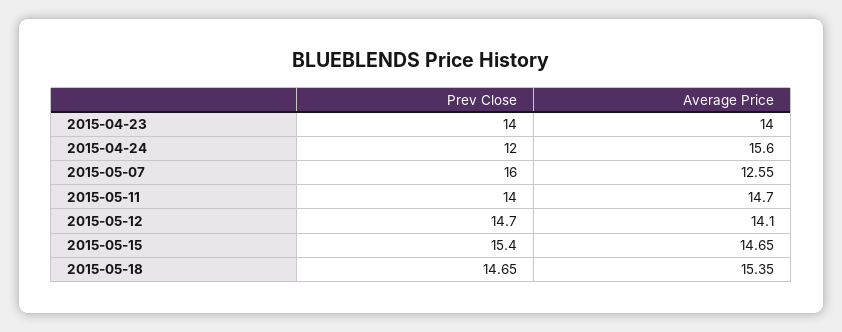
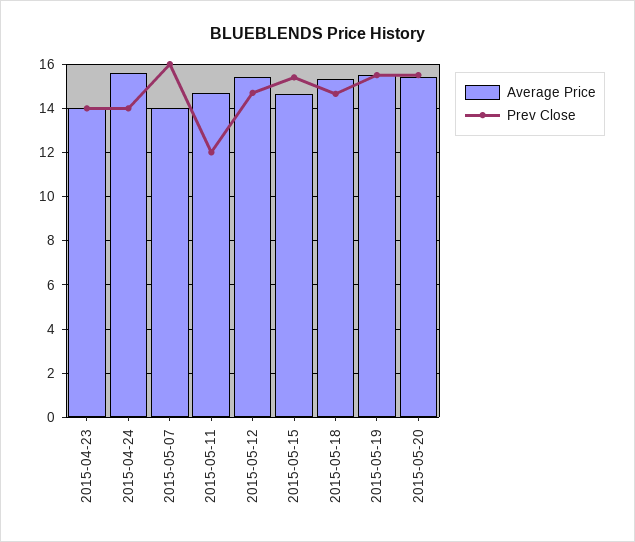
Prev Close, 2015-04-24: 12 -> 14
Average Price, 2015-05-07: 12.55 -> 14
Prev Close, 2015-05-11: 14 -> 12
Average Price, 2015-05-12: 14.1 -> 15.5
Average Price, 2015-05-19: none -> 15.5
Prev Close, 2015-05-19: none -> 15.5
Average Price, 2015-05-20: none -> 15.5
Prev Close, 2015-05-20: none -> 15.5

